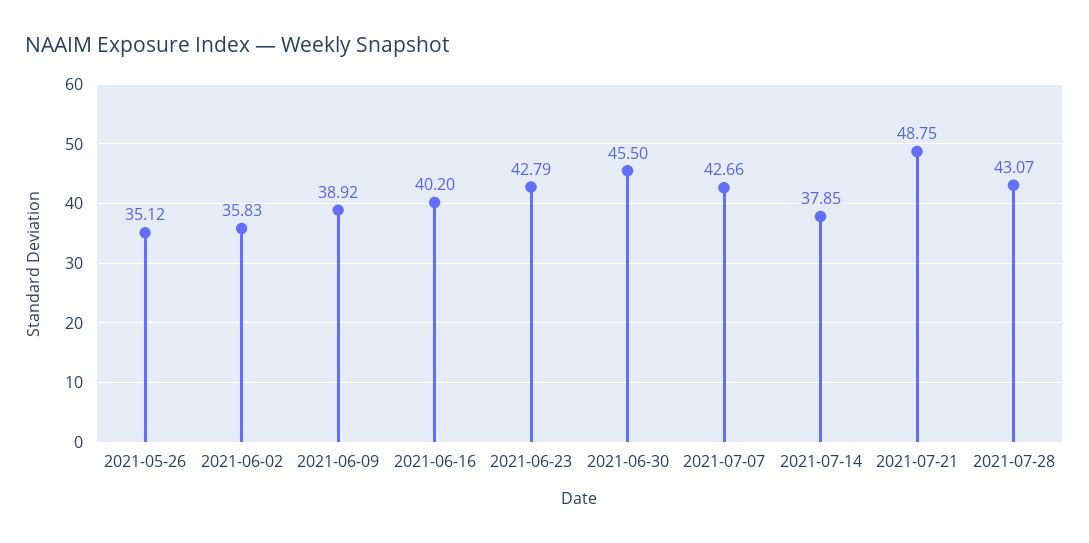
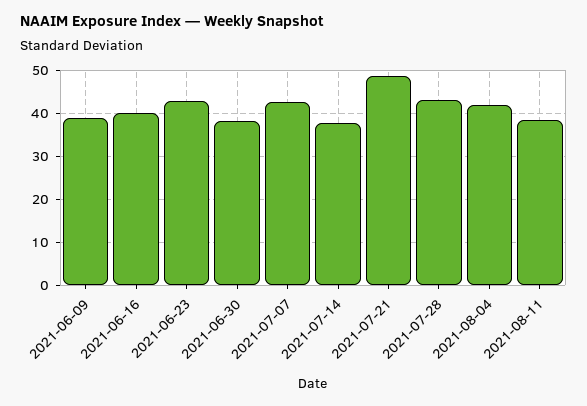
2021-05-26: 35.12 -> none
2021-06-02: 35.83 -> none
2021-06-30: 45.5 -> 38
2021-08-04: none -> 42
2021-08-11: none -> 38

